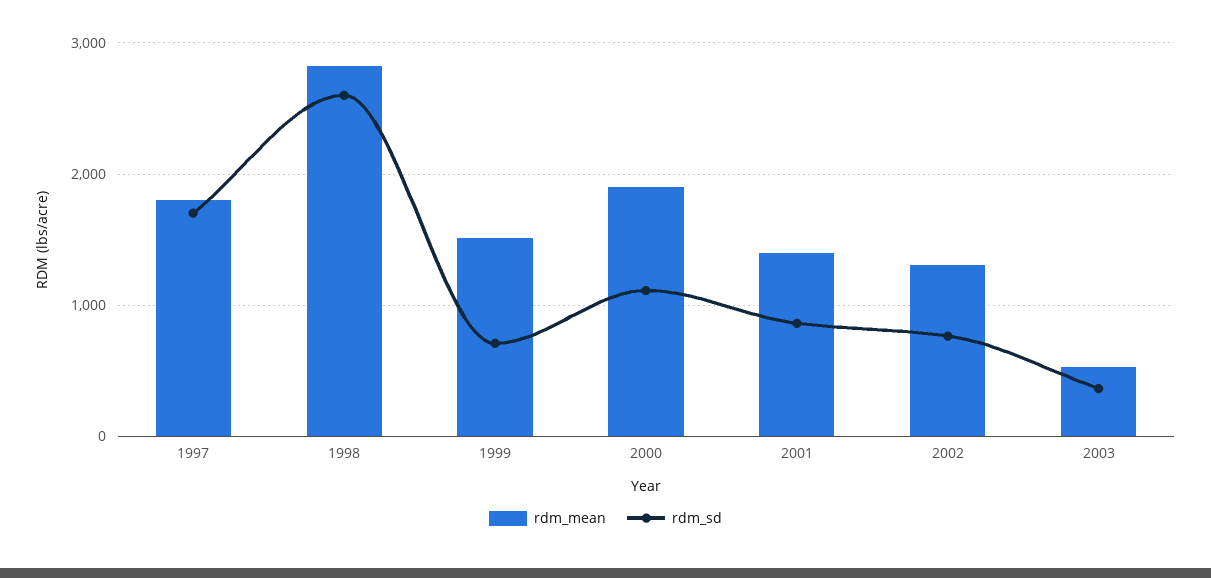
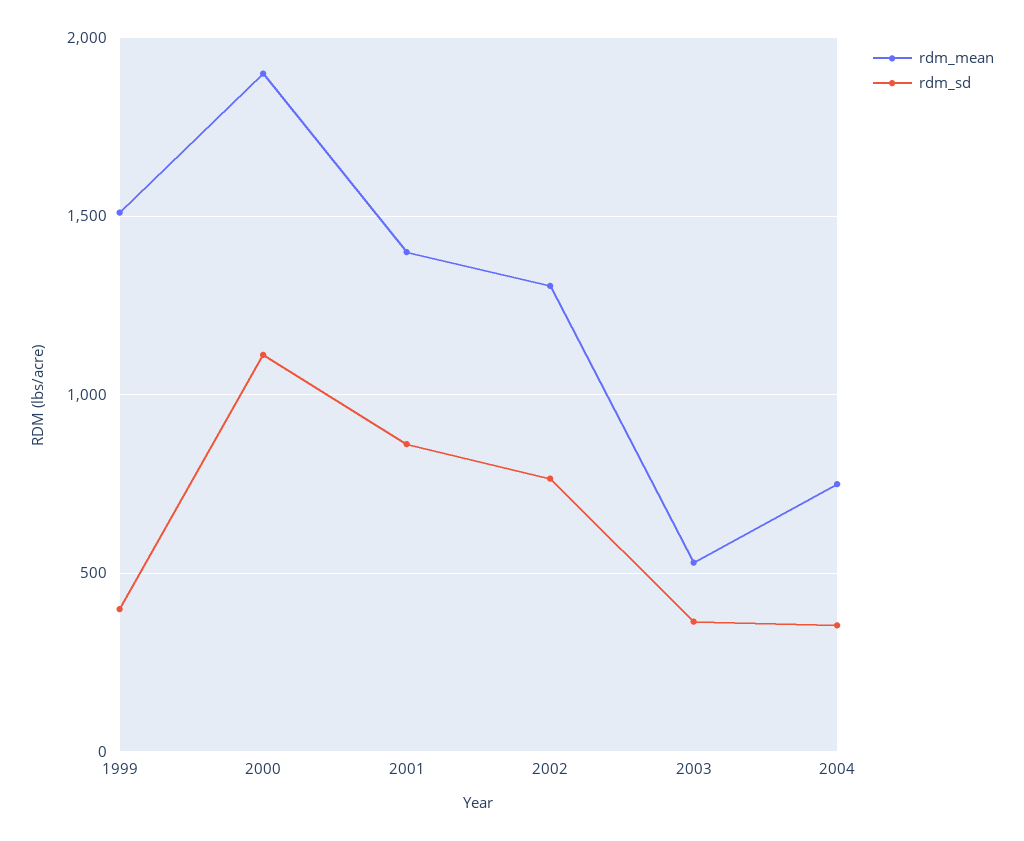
rdm_mean, 1997: 1800 -> none
rdm_sd, 1997: 1700 -> none
rdm_mean, 1998: 2800 -> none
rdm_sd, 1998: 2600 -> none
rdm_sd, 1999: 700 -> 400
rdm_mean, 2004: none -> 750
rdm_sd, 2004: none -> 350

